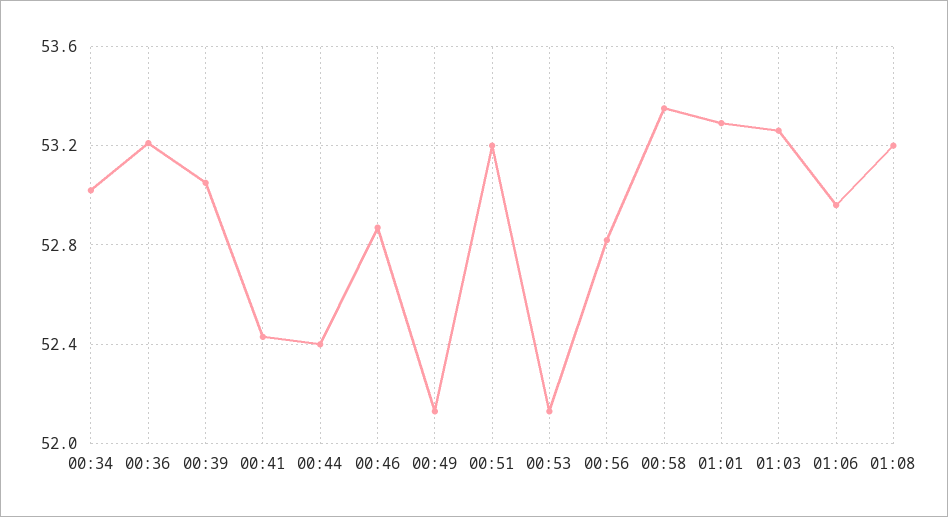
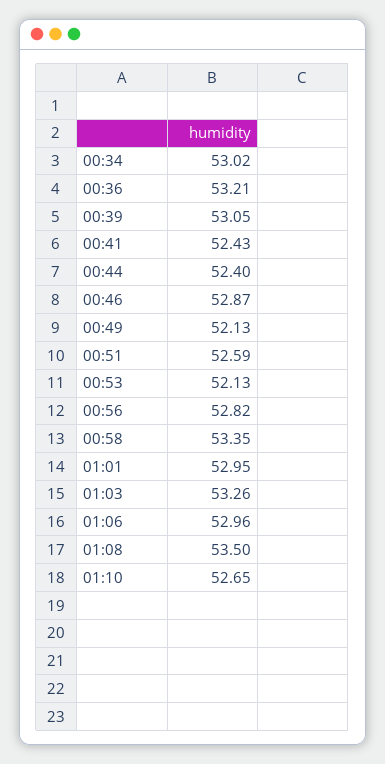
00:51: 53.2 -> 52.59
01:01: 53.3 -> 52.95
01:08: 53.2 -> 53.5
01:10: none -> 52.65

